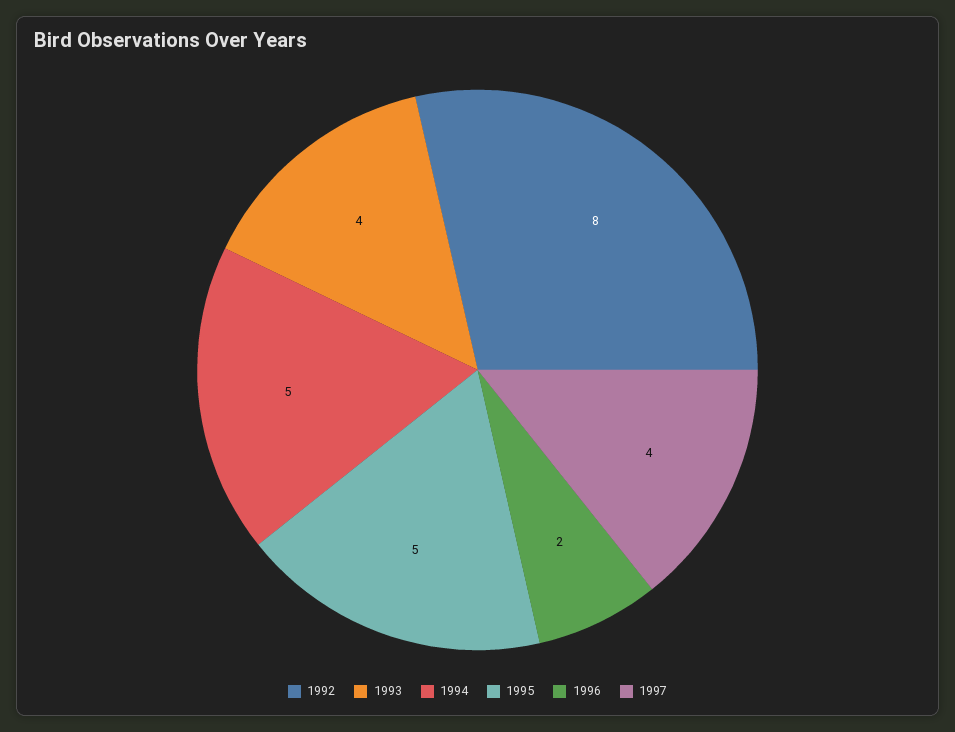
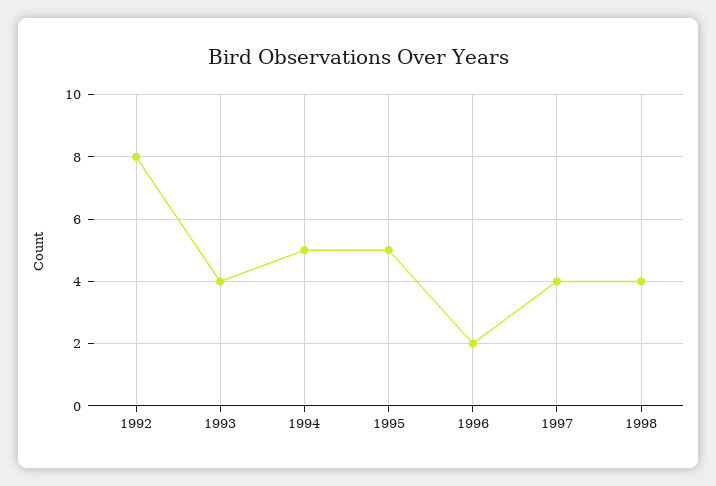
1998: none -> 4

